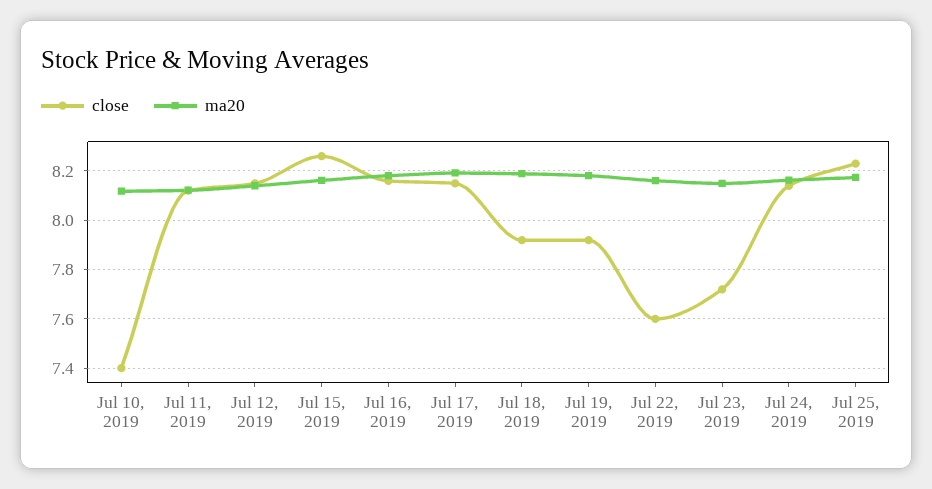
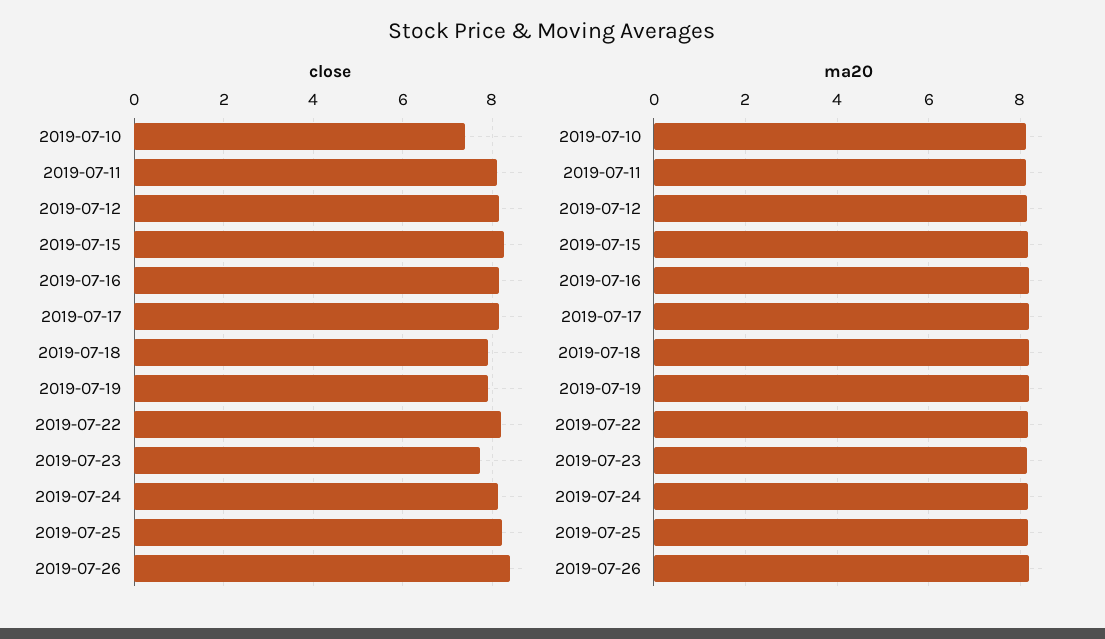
close, Jul 22, 2019: 7.6 -> 8.2
close, 2019-07-26: none -> 8.4
ma20, 2019-07-26: none -> 8.2

